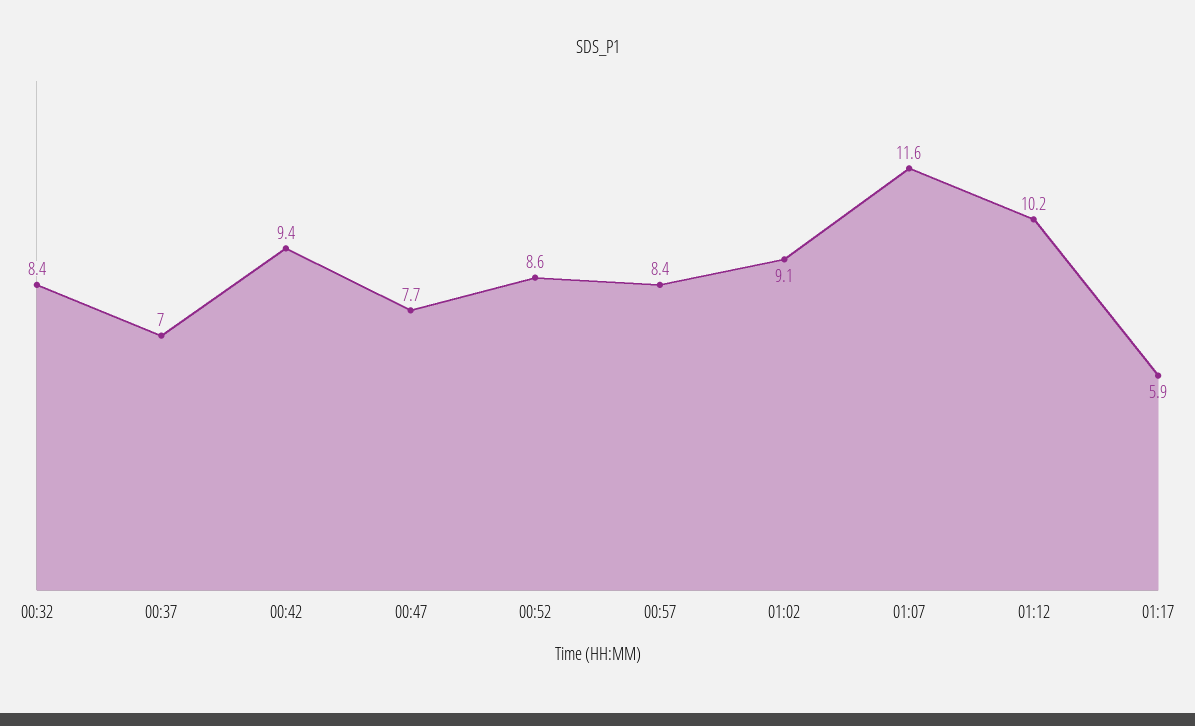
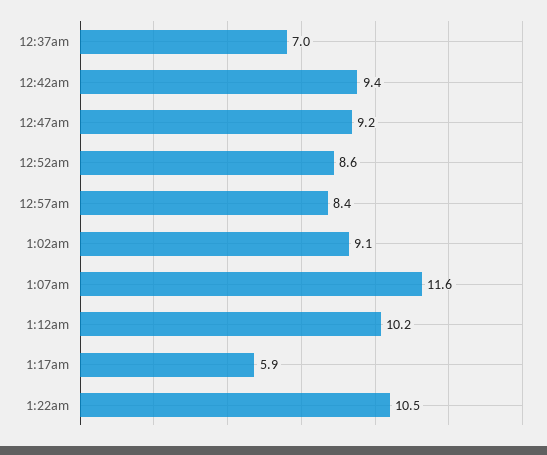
00:32: 8.4 -> none
00:47: 7.7 -> 9.2
1:22am: none -> 10.5

